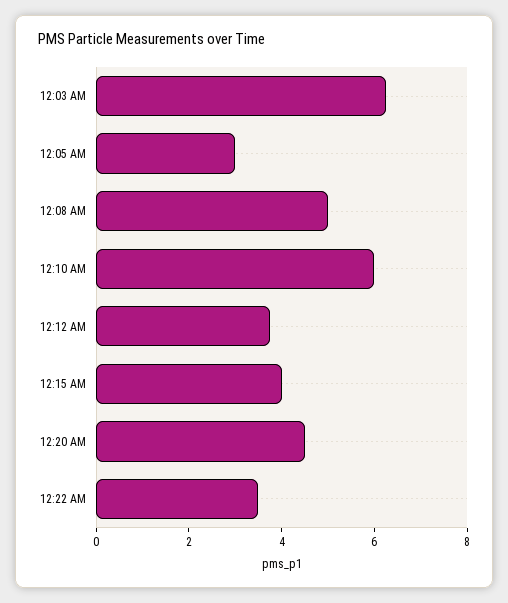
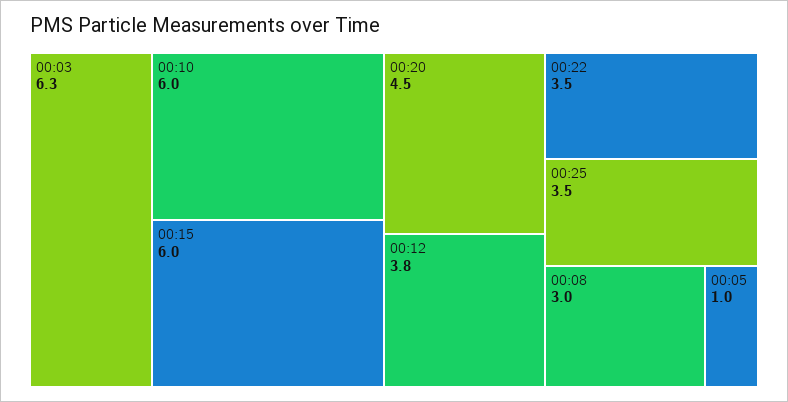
12:05 AM: 3 -> 1
12:08 AM: 5 -> 3
12:15 AM: 4 -> 6
00:25: none -> 3.5

